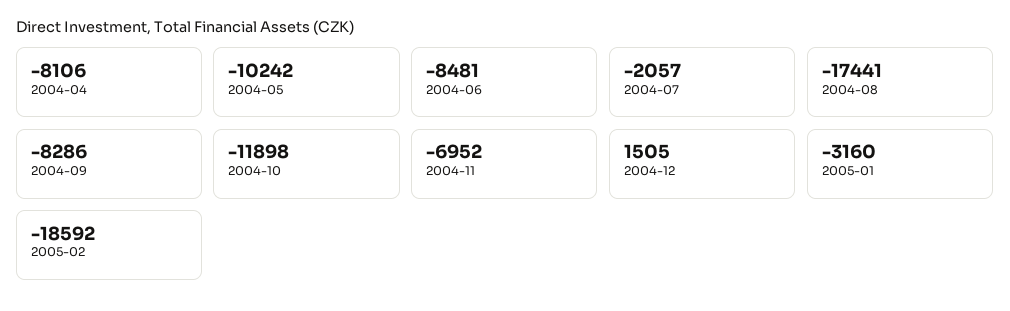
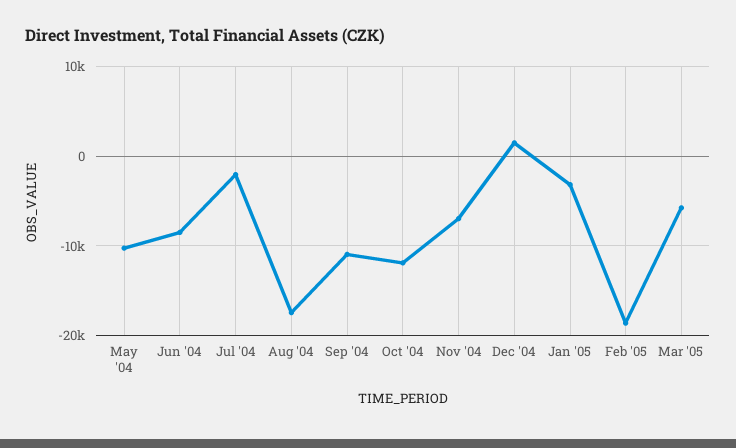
2004-04: -8106 -> none
2004-09: -8286 -> -11000
Mar '05: none -> -6000

